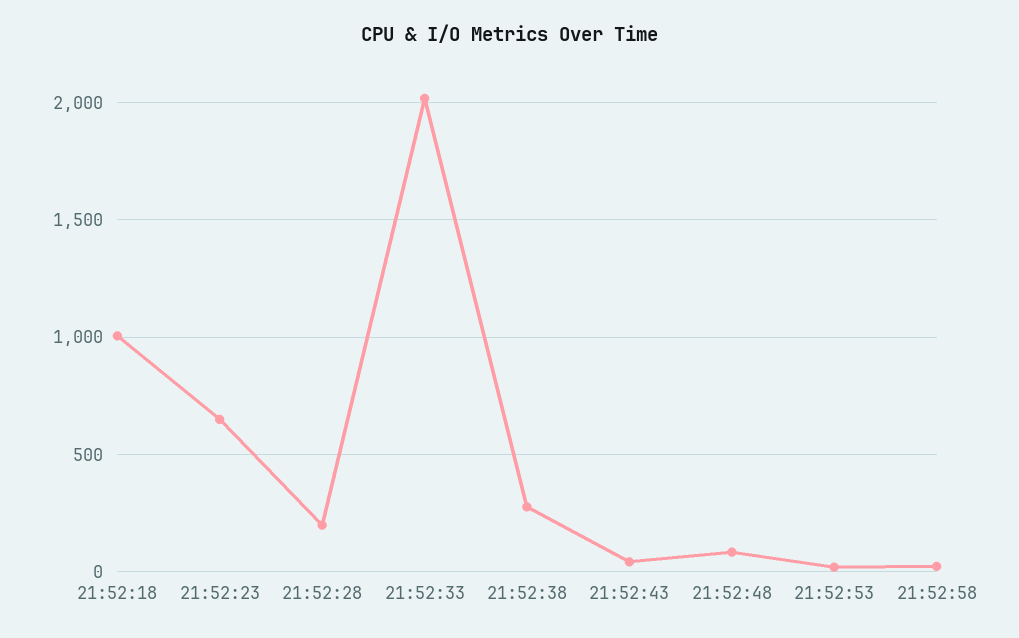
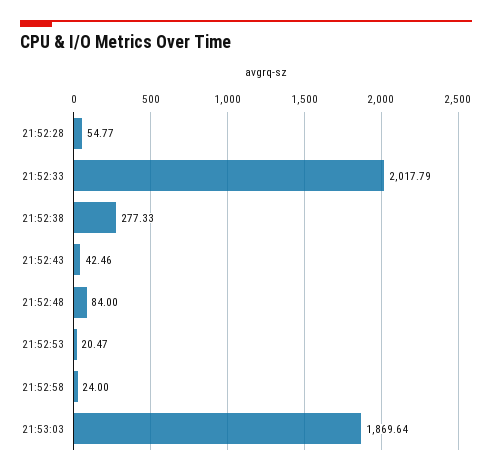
21:52:18: 1000 -> none
21:52:23: 650 -> none
21:52:28: 200 -> 54.77
21:53:03: none -> 1869.64

